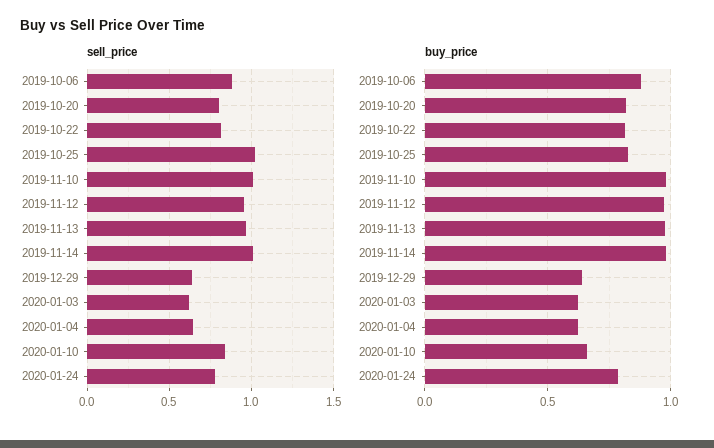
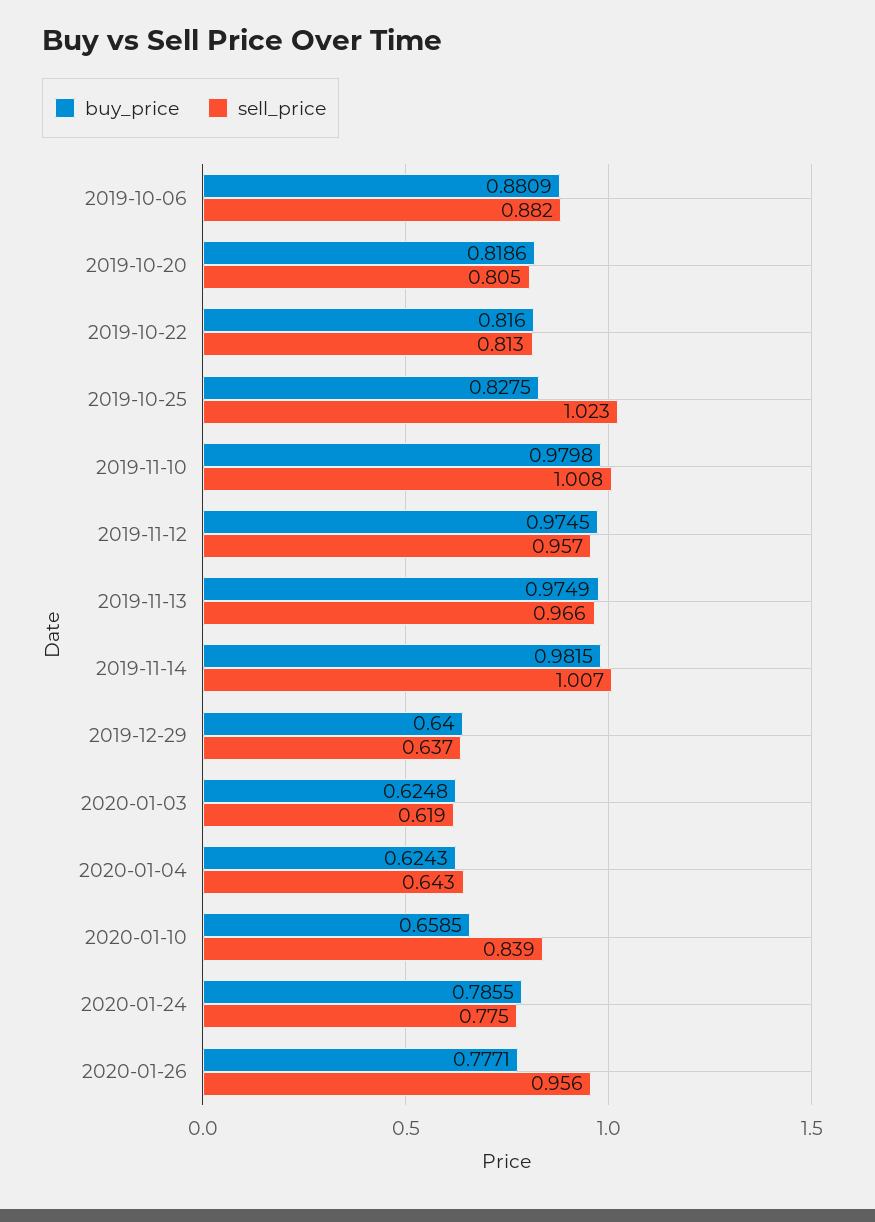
buy_price, 2020-01-26: none -> 0.7771
sell_price, 2020-01-26: none -> 0.956

